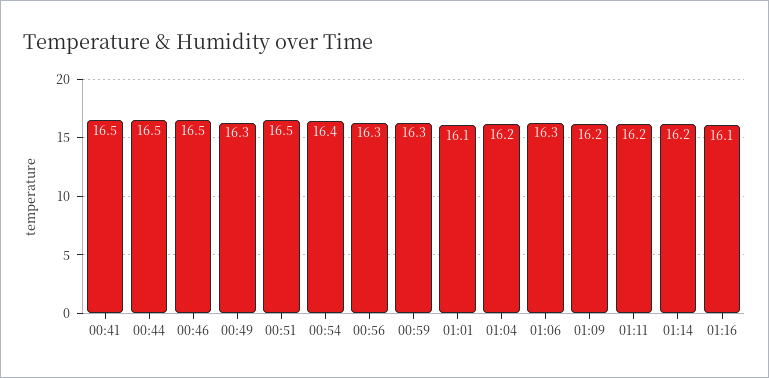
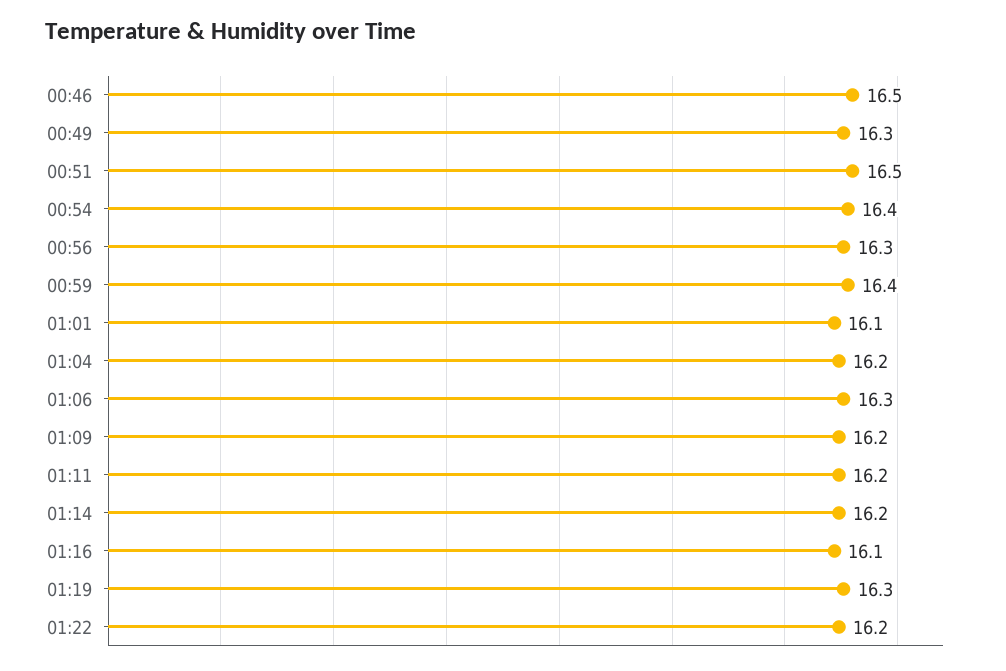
00:41: 16.5 -> none
00:44: 16.5 -> none
00:59: 16.3 -> 16.4
01:19: none -> 16.3
01:22: none -> 16.2

